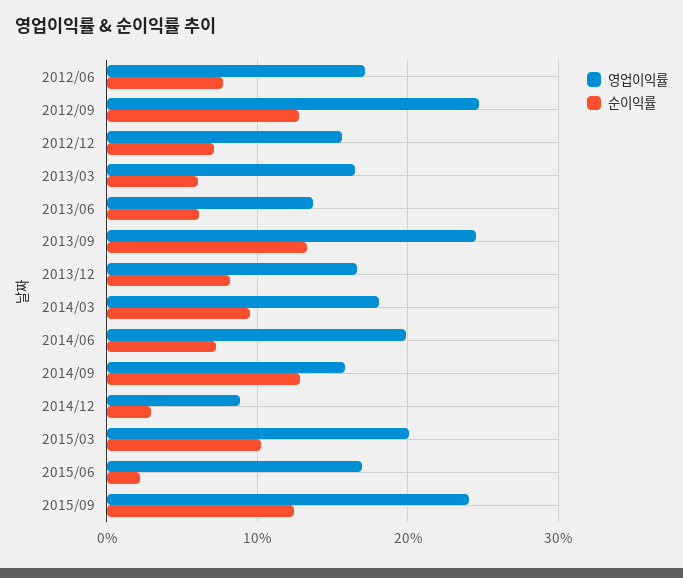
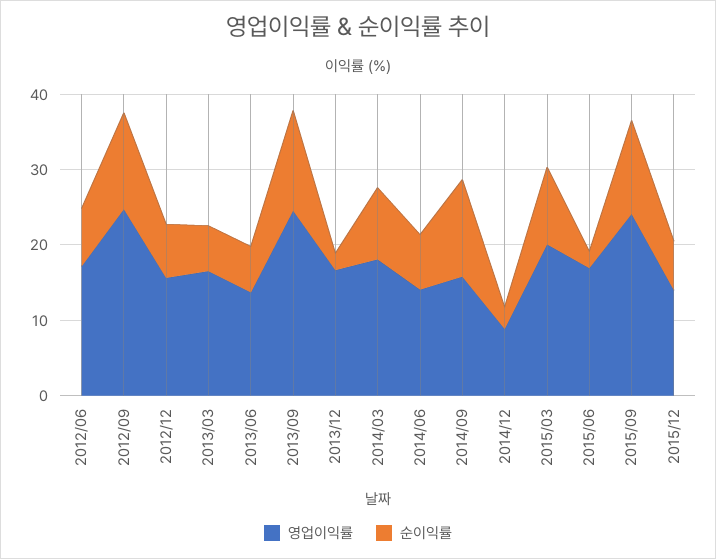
순이익률, 2013/12: 8 -> 2
영업이익률, 2014/06: 20 -> 14
영업이익률, 2015/12: none -> 14
순이익률, 2015/12: none -> 6

